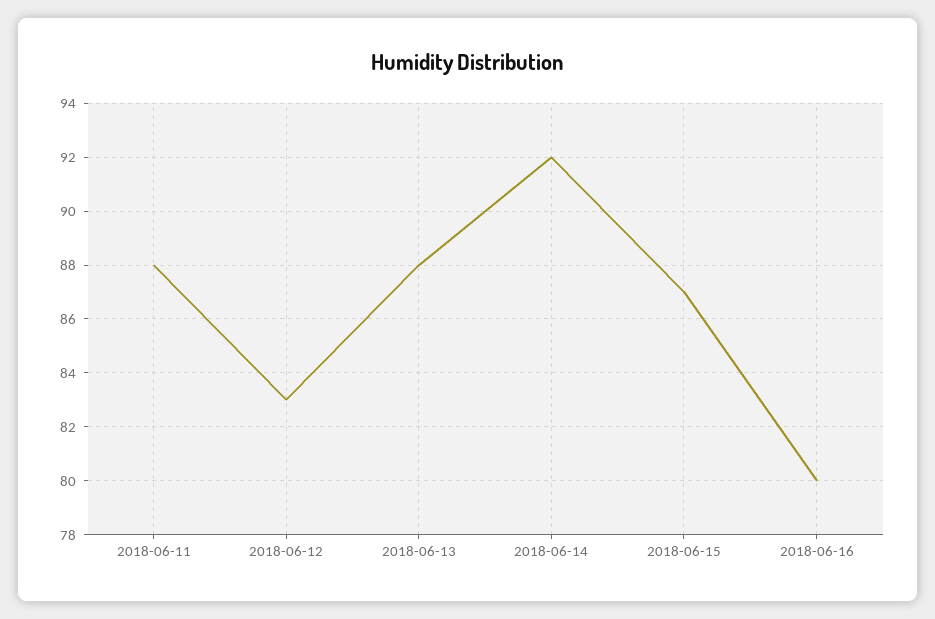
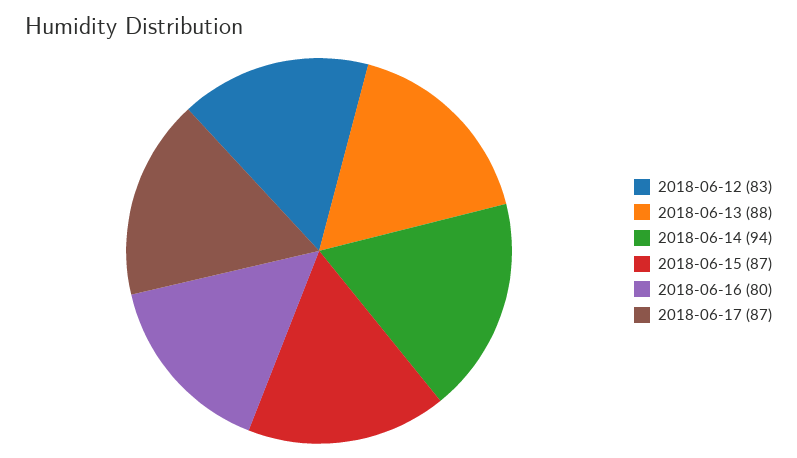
2018-06-11: 88 -> none
2018-06-14: 92 -> 94
2018-06-17: none -> 87

